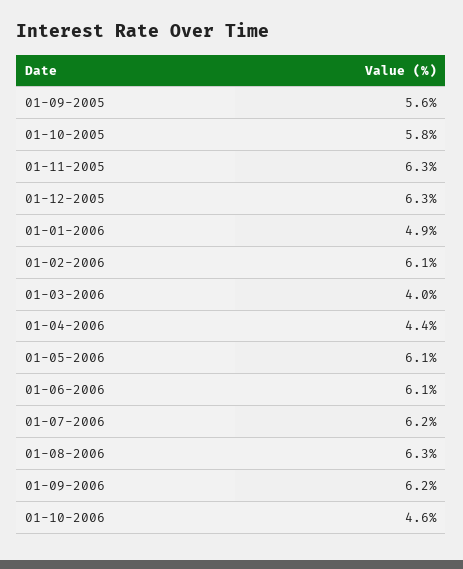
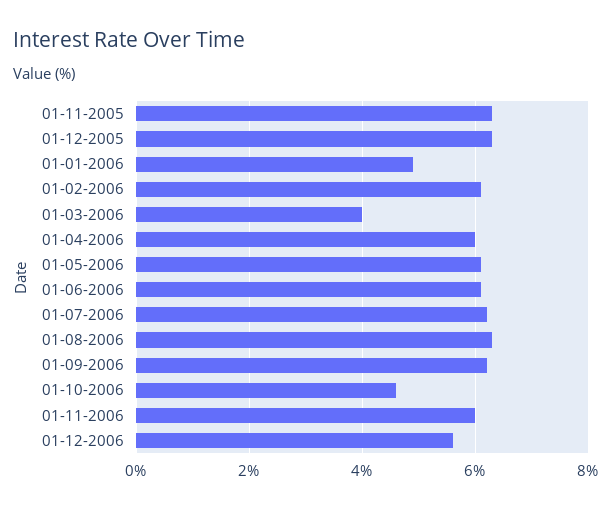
01-09-2005: 5.6 -> none
01-10-2005: 5.8 -> none
01-04-2006: 4.4 -> 6
01-11-2006: none -> 6
01-12-2006: none -> 5.5

